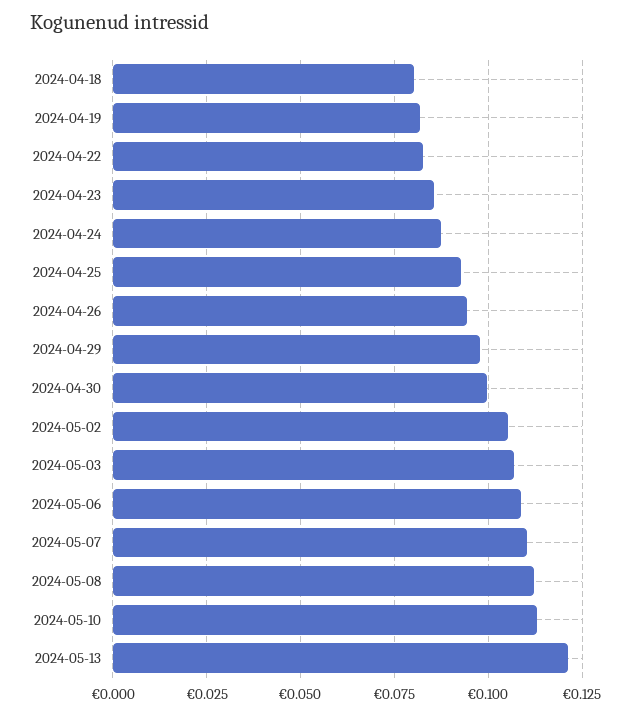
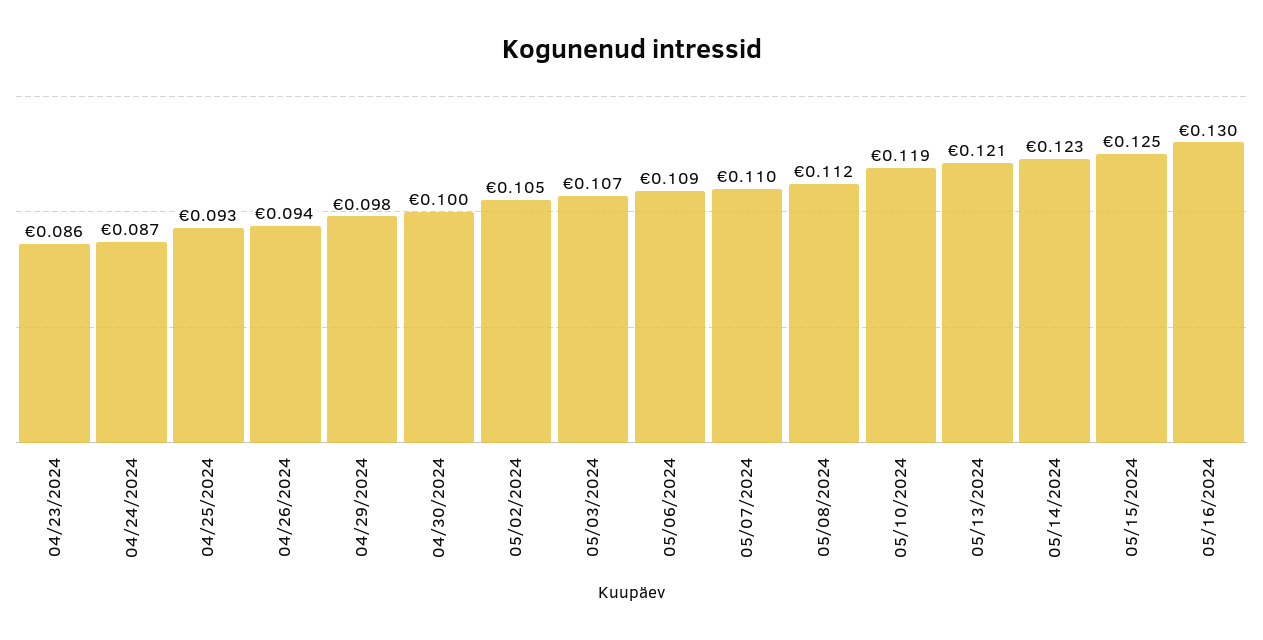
2024-04-18: 0.08 -> none
2024-04-19: 0.0825 -> none
2024-04-22: 0.0825 -> none
2024-05-10: 0.1125 -> 0.119
05/14/2024: none -> 0.123
05/15/2024: none -> 0.125
05/16/2024: none -> 0.13

